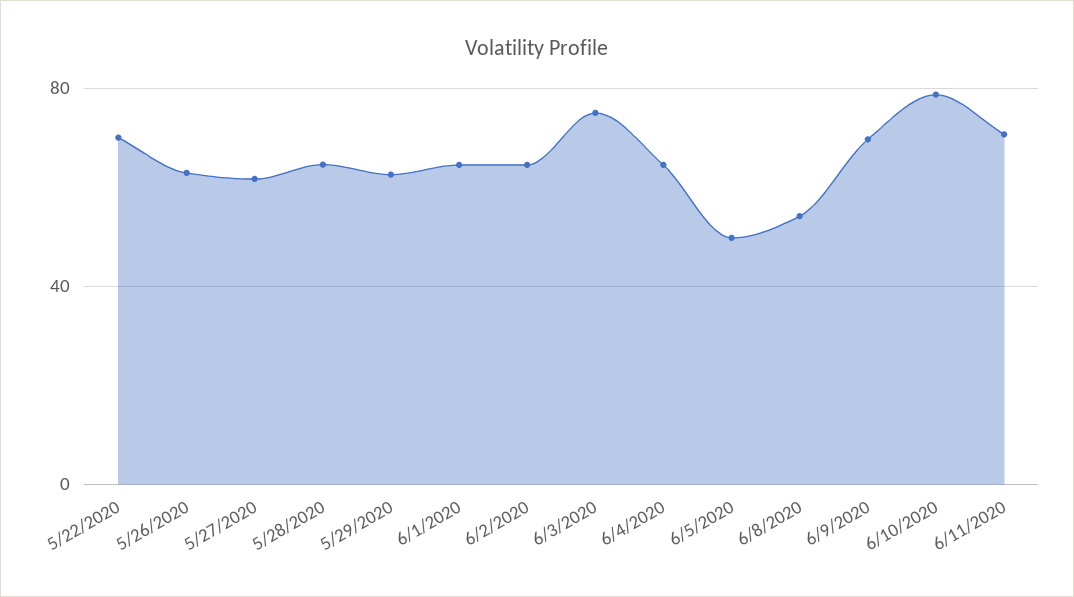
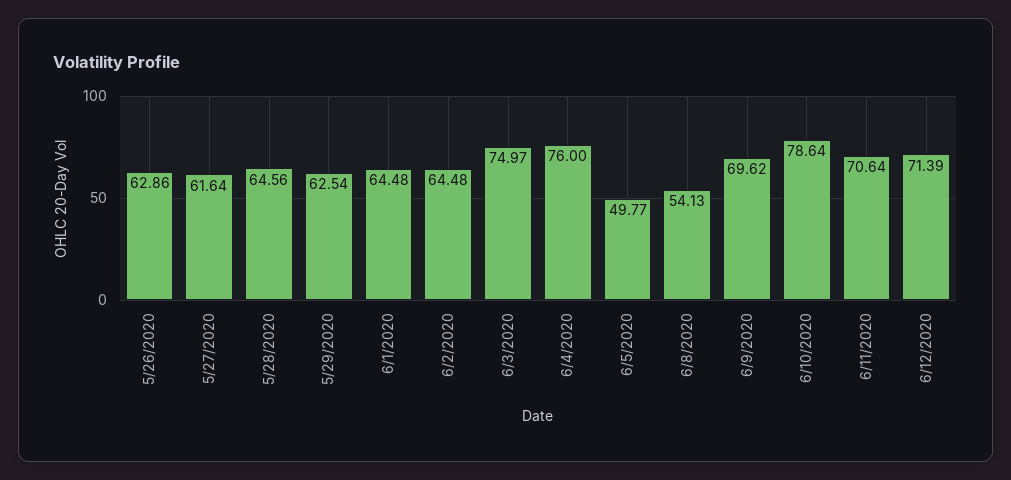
5/22/2020: 70 -> none
6/4/2020: 65 -> 76
6/12/2020: none -> 71.39

